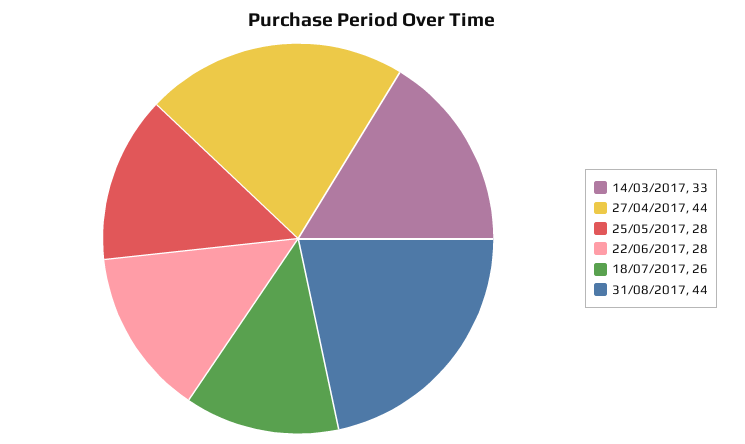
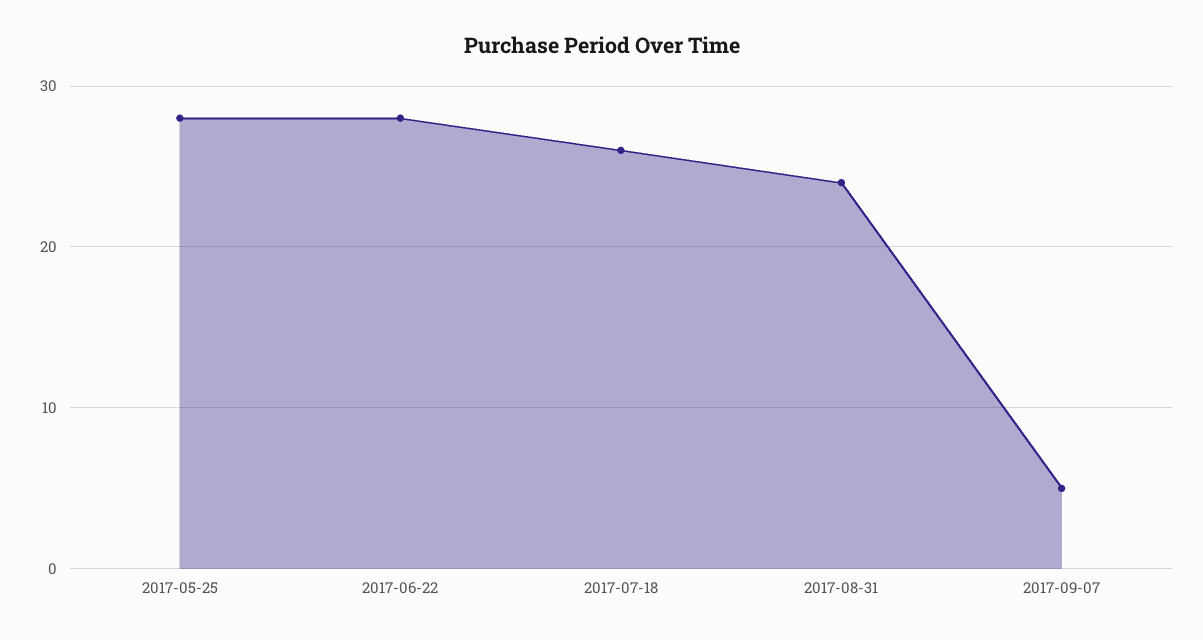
14/03/2017: 33 -> none
27/04/2017: 44 -> none
31/08/2017: 44 -> 24
2017-09-07: none -> 5

